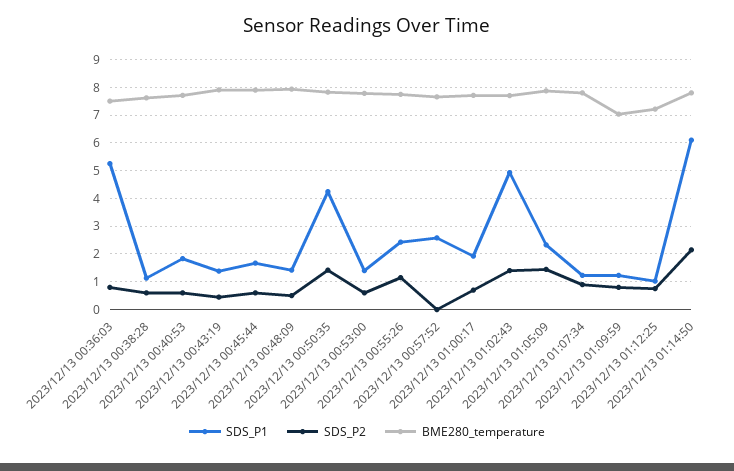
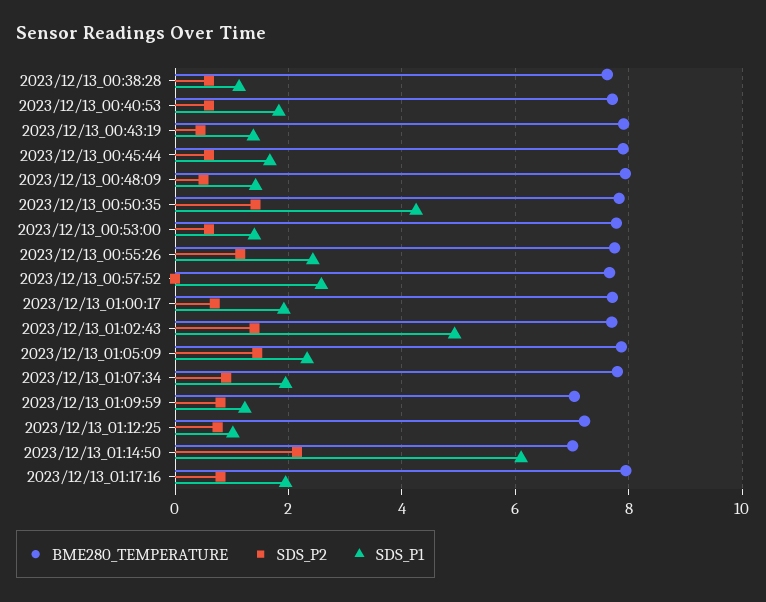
SDS_P1, 2023/12/13 00:36:03: 5.25 -> none
SDS_P2, 2023/12/13 00:36:03: 0.75 -> none
BME280_temperature, 2023/12/13 00:36:03: 7.5 -> none
SDS_P1, 2023/12/13 01:07:34: 1.25 -> 2
BME280_temperature, 2023/12/13 01:14:50: 7.75 -> 7
BME280_temperature, 2023/12/13_01:17:16: none -> 8
SDS_P2, 2023/12/13_01:17:16: none -> 0.8
SDS_P1, 2023/12/13_01:17:16: none -> 2

